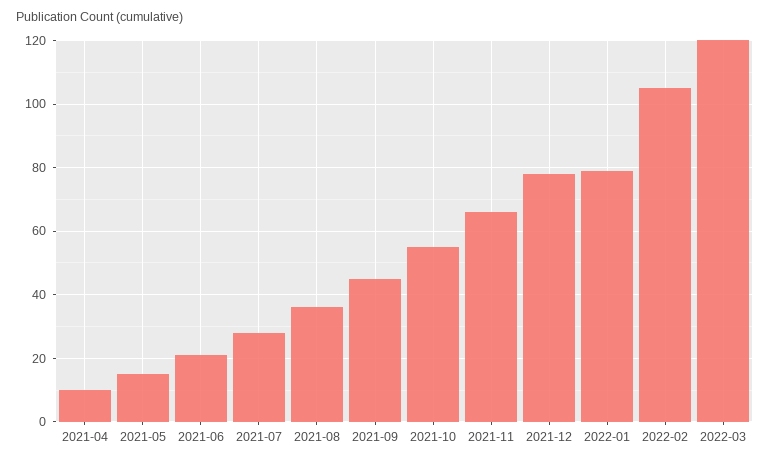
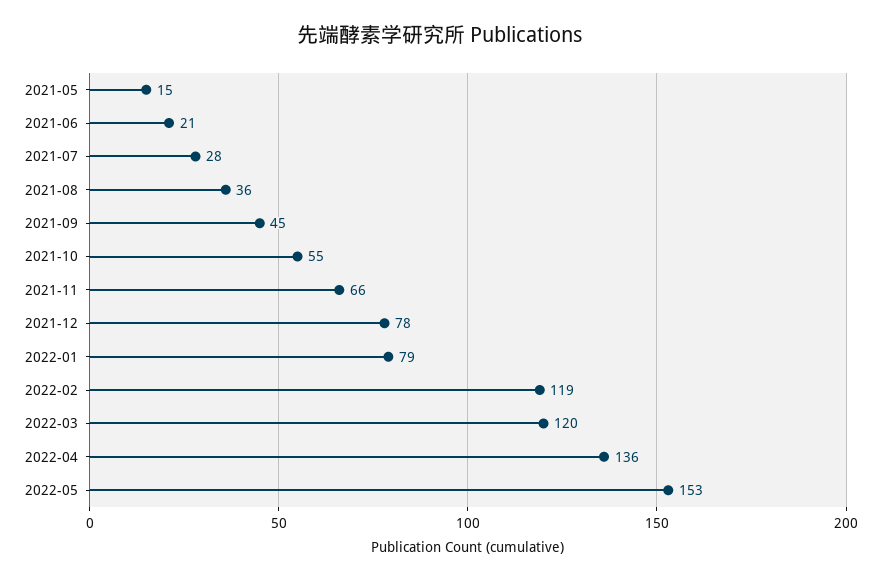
2021-04: 10 -> none
2022-02: 105 -> 119
2022-04: none -> 136
2022-05: none -> 153

